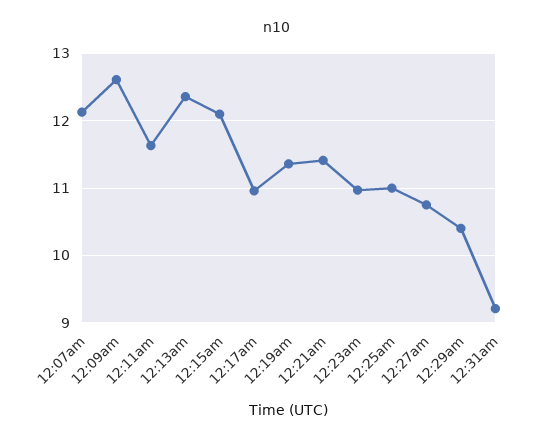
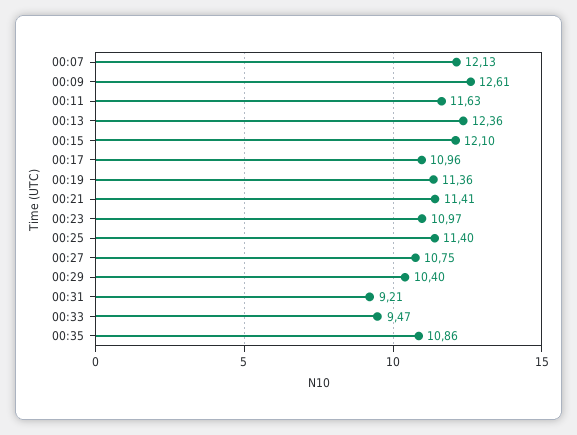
12:25am: 11 -> 11.4
00:33: none -> 9.47
00:35: none -> 10.86

